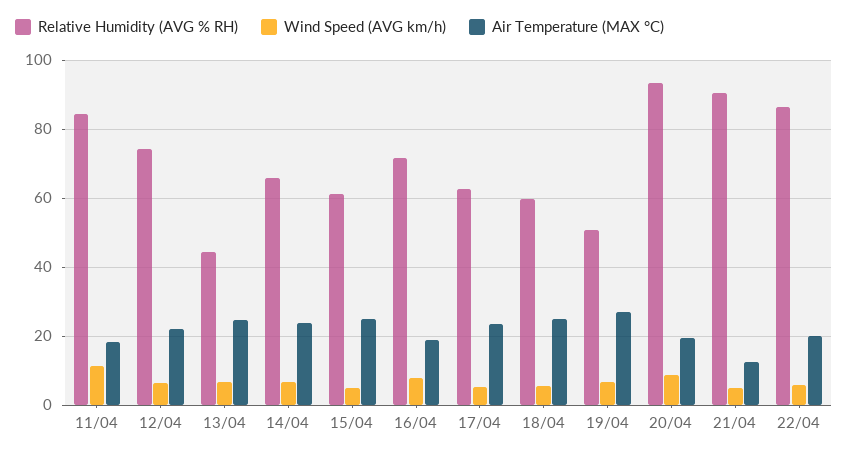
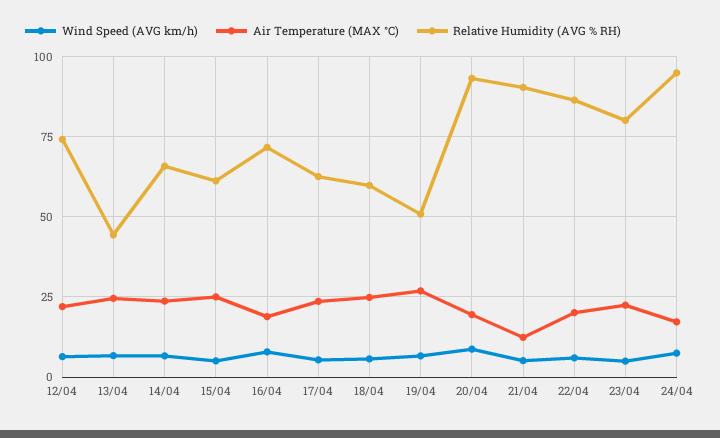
Relative Humidity (AVG % RH), 11/04: 84 -> none
Wind Speed (AVG km/h), 11/04: 12 -> none
Air Temperature (MAX °C), 11/04: 18 -> none
Wind Speed (AVG km/h), 23/04: none -> 5
Air Temperature (MAX °C), 23/04: none -> 22.5
Relative Humidity (AVG % RH), 23/04: none -> 80
Wind Speed (AVG km/h), 24/04: none -> 7.5
Air Temperature (MAX °C), 24/04: none -> 17.5
Relative Humidity (AVG % RH), 24/04: none -> 95

